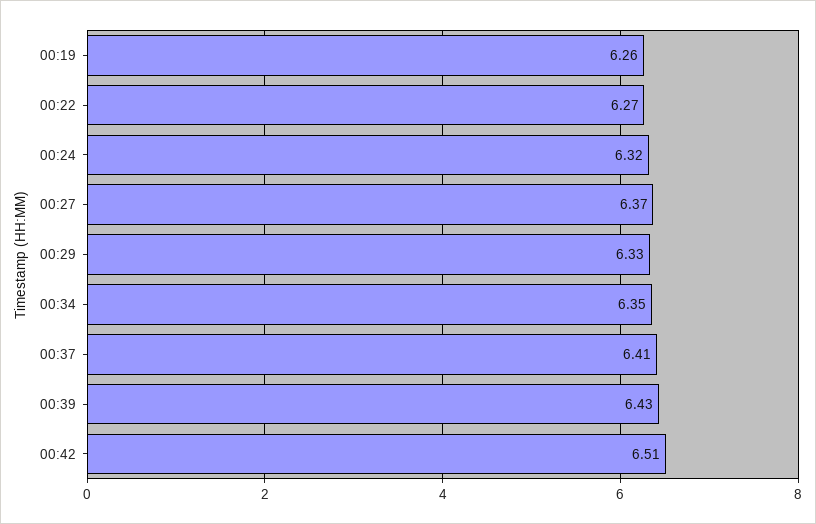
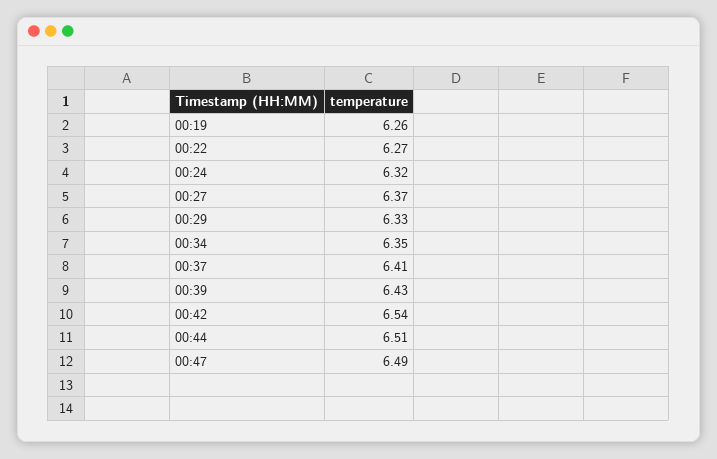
00:42: 6.51 -> 6.54
00:44: none -> 6.51
00:47: none -> 6.49

